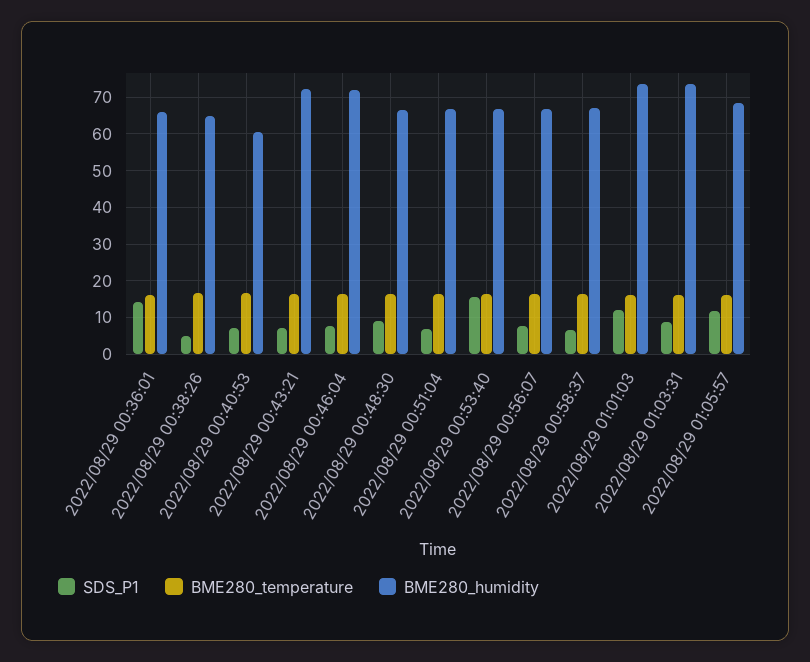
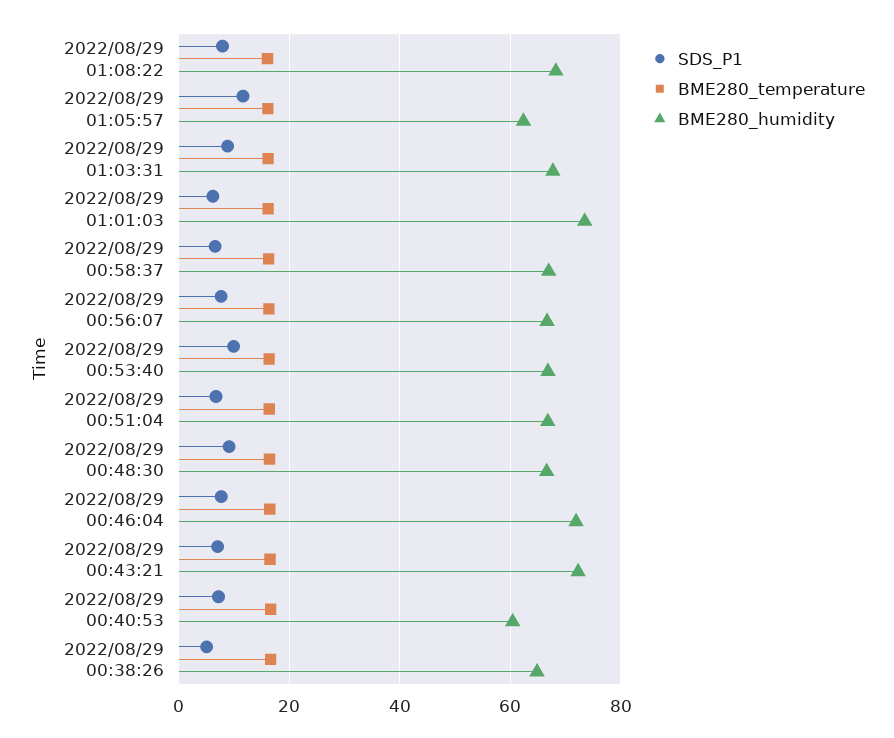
SDS_P1, 2022/08/29 00:36:01: 14 -> none
BME280_temperature, 2022/08/29 00:36:01: 16 -> none
BME280_humidity, 2022/08/29 00:36:01: 66 -> none
SDS_P1, 2022/08/29 00:53:40: 16 -> 10
SDS_P1, 2022/08/29 01:01:03: 12 -> 6
BME280_humidity, 2022/08/29 01:03:31: 74 -> 68
BME280_humidity, 2022/08/29 01:05:57: 68 -> 62
SDS_P1, 2022/08/29 01:08:22: none -> 8
BME280_temperature, 2022/08/29 01:08:22: none -> 16
BME280_humidity, 2022/08/29 01:08:22: none -> 68

